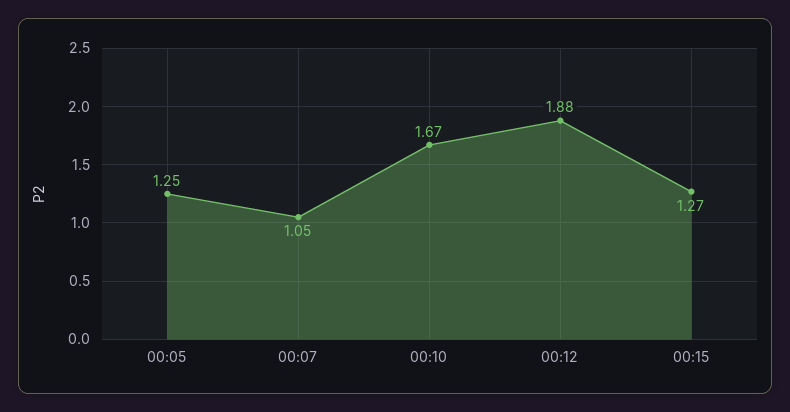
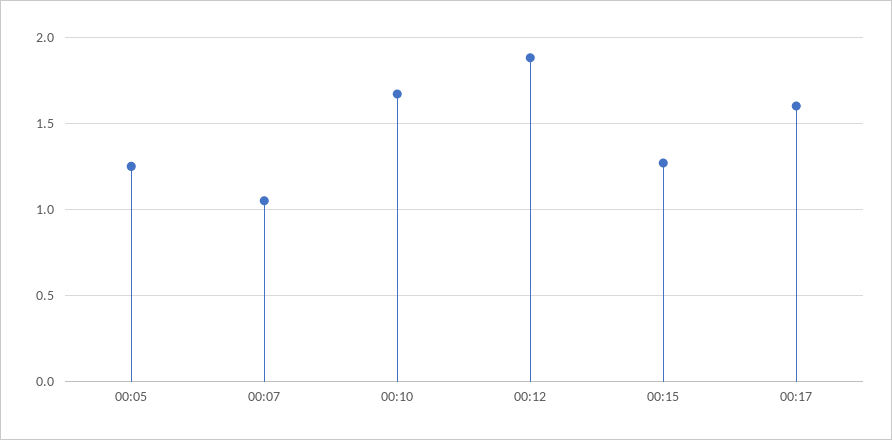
00:17: none -> 1.6

